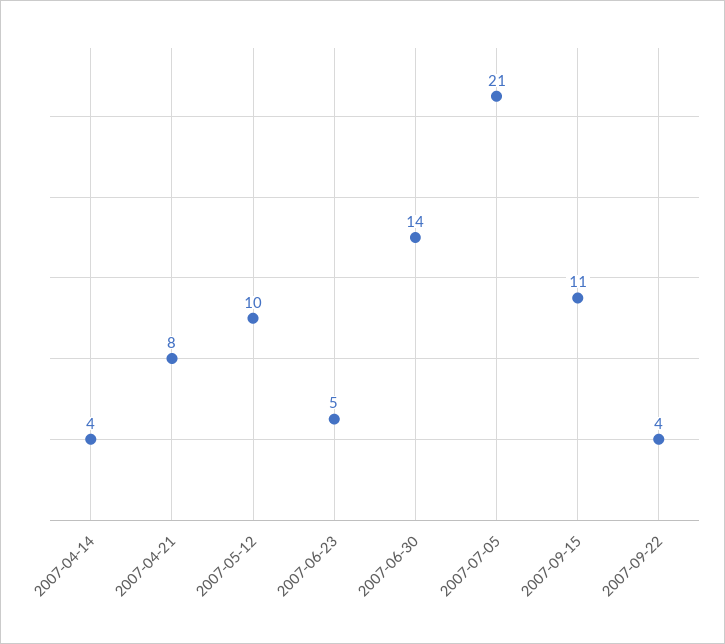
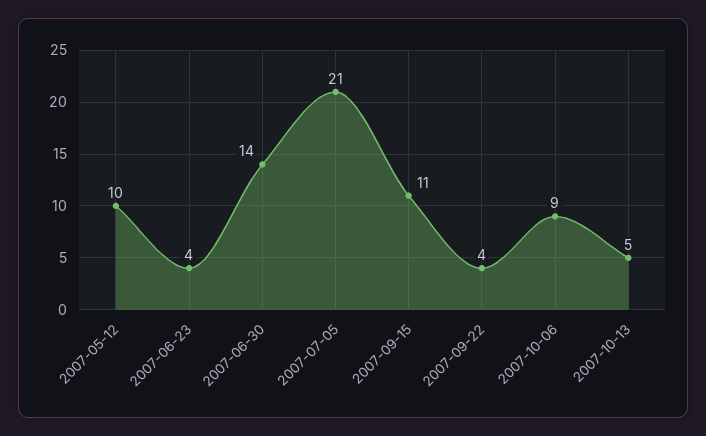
2007-04-14: 4 -> none
2007-04-21: 8 -> none
2007-06-23: 5 -> 4
2007-10-06: none -> 9
2007-10-13: none -> 5

